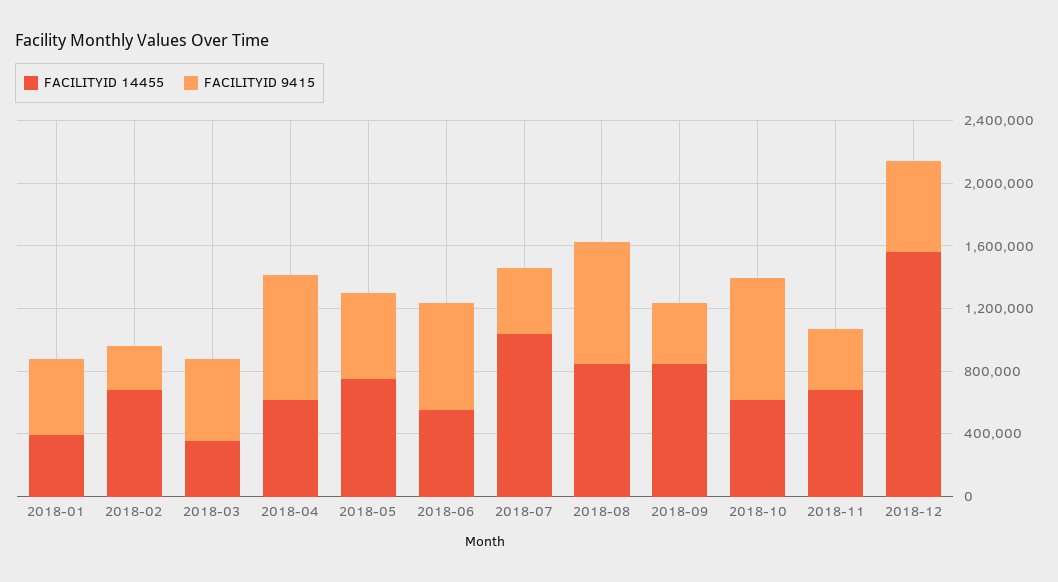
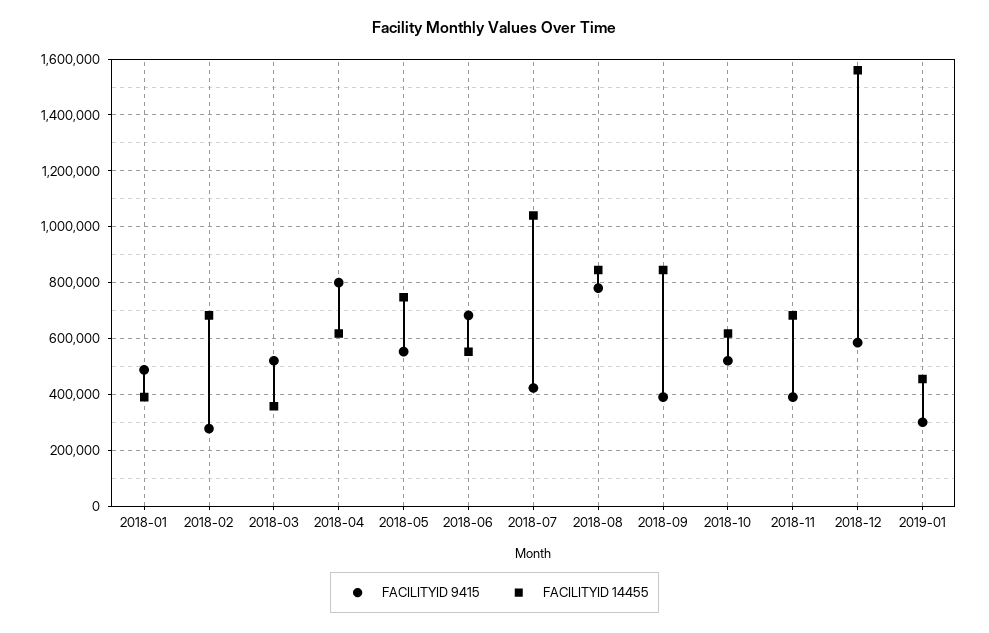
FACILITYID 9415, 2018-10: 800000 -> 525000
FACILITYID 9415, 2019-01: none -> 300000
FACILITYID 14455, 2019-01: none -> 450000

